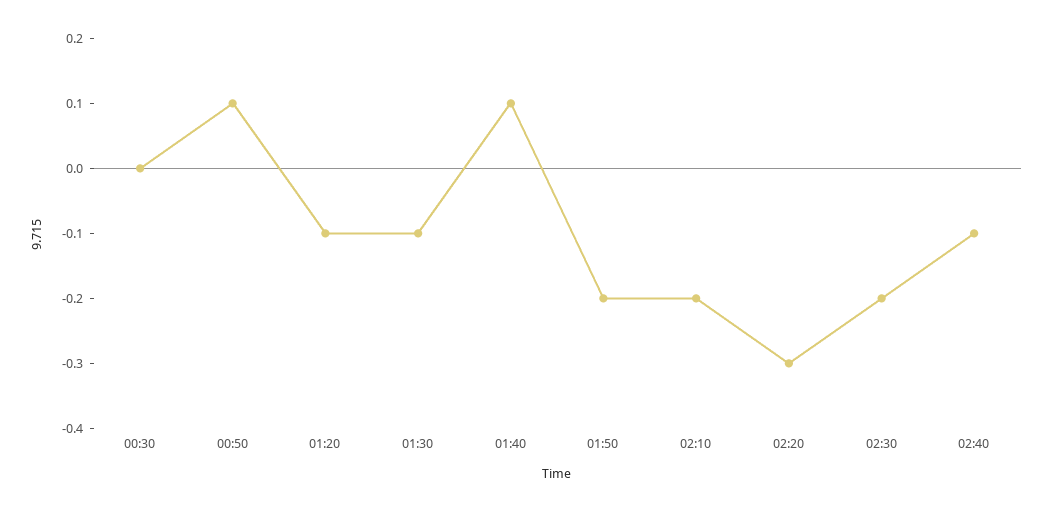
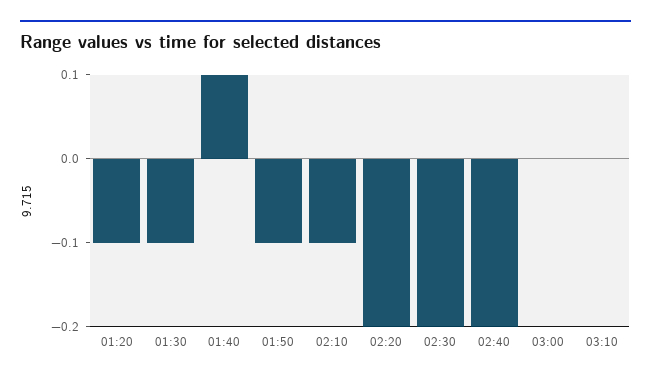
00:30: 0 -> none
00:50: 0.1 -> none
01:50: -0.2 -> -0.1
02:10: -0.2 -> -0.1
02:20: -0.3 -> -0.2
02:40: -0.1 -> -0.2
03:00: none -> 0
03:10: none -> 0

